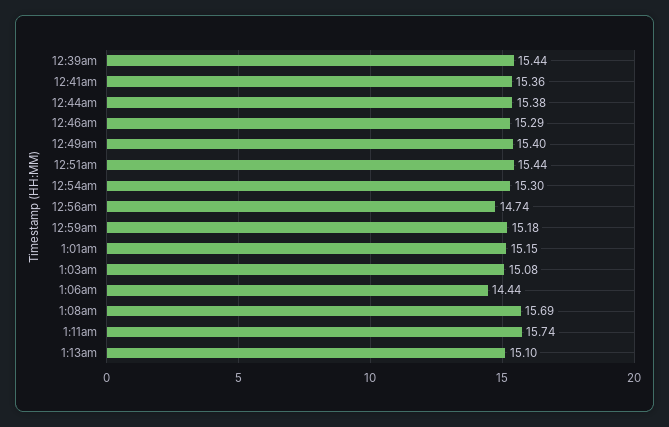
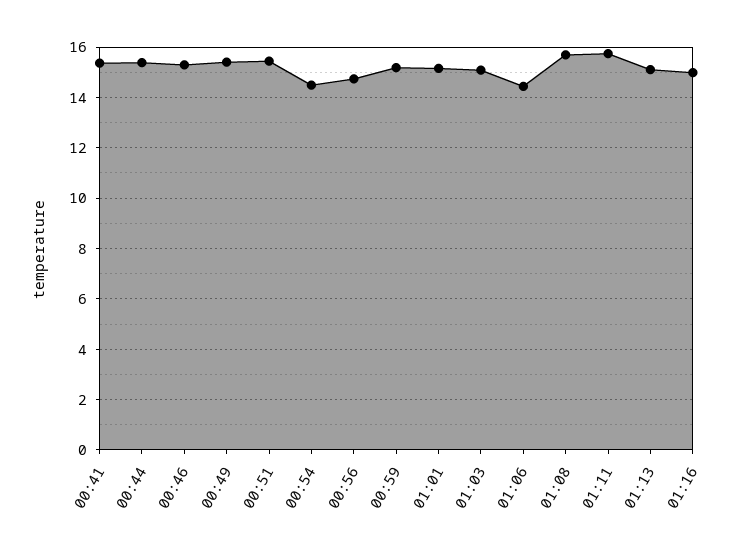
12:39am: 15.44 -> none
12:54am: 15.3 -> 14.5
01:16: none -> 15

